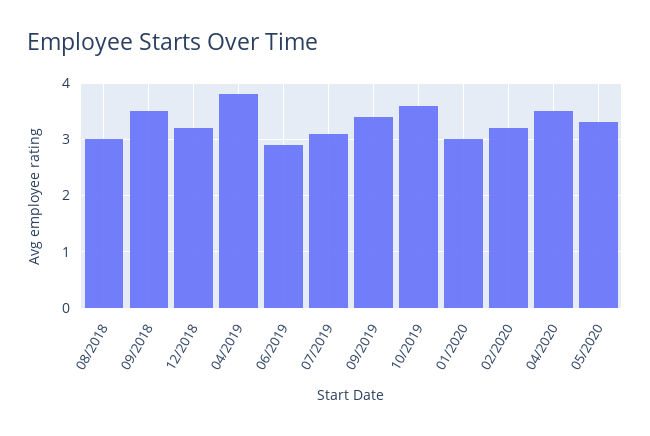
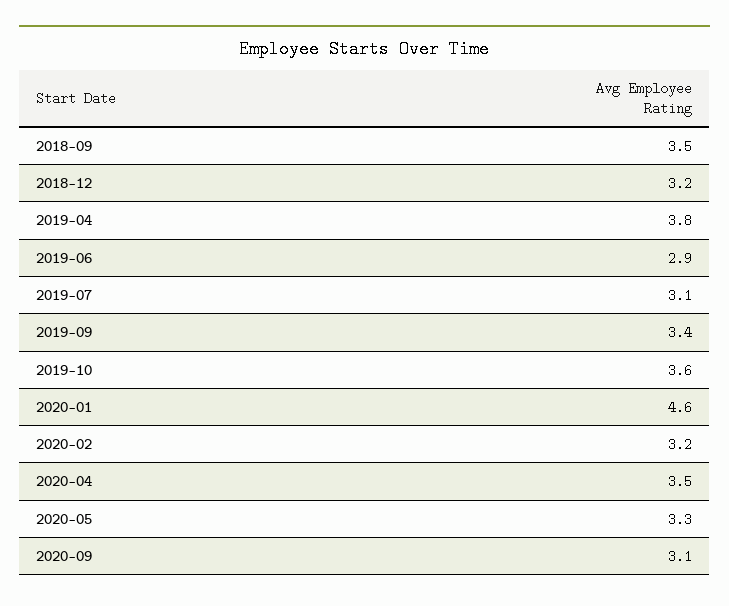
08/2018: 3 -> none
01/2020: 3 -> 4.6
2020-09: none -> 3.1

